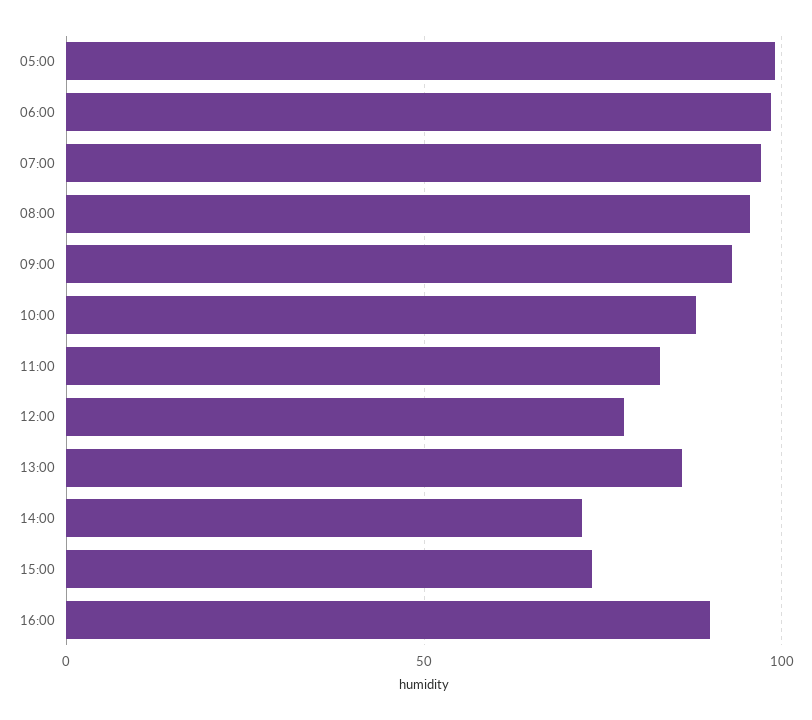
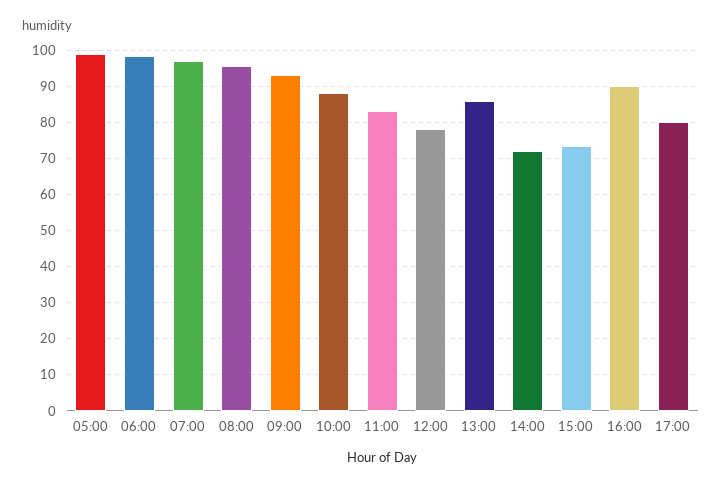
17:00: none -> 80

